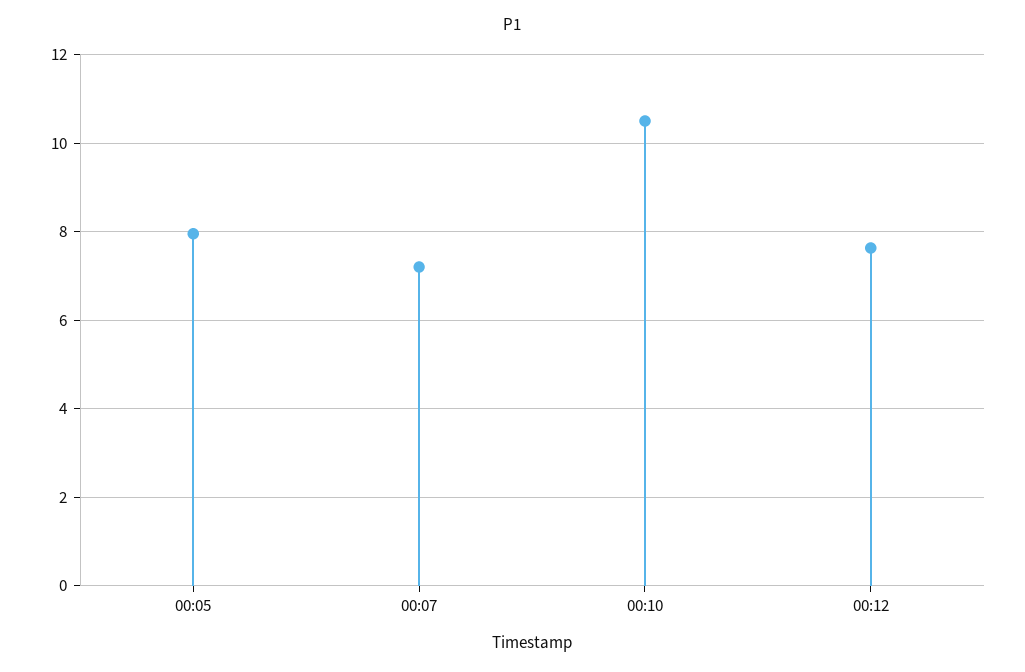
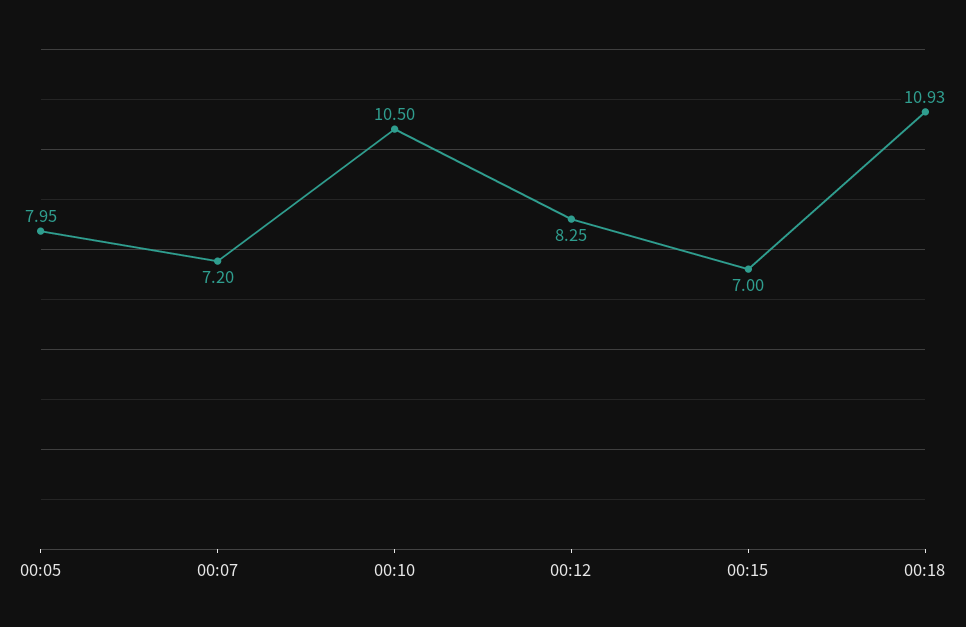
00:12: 7.6 -> 8.25
00:15: none -> 7
00:18: none -> 10.93

